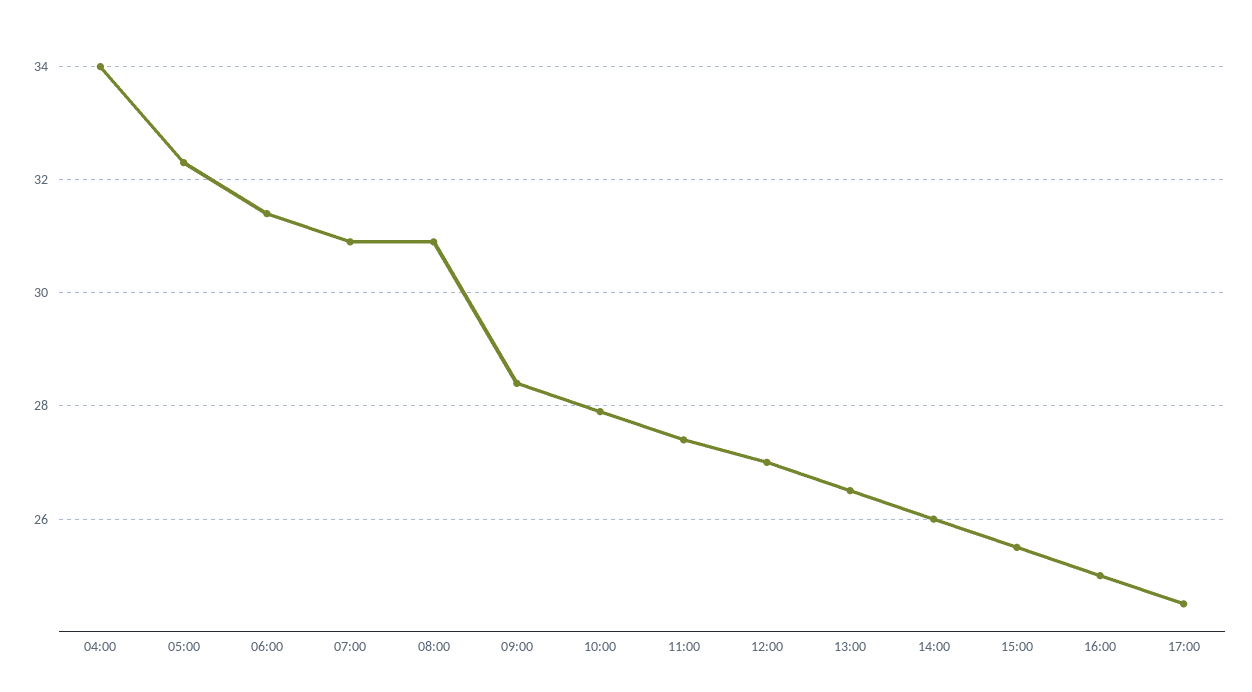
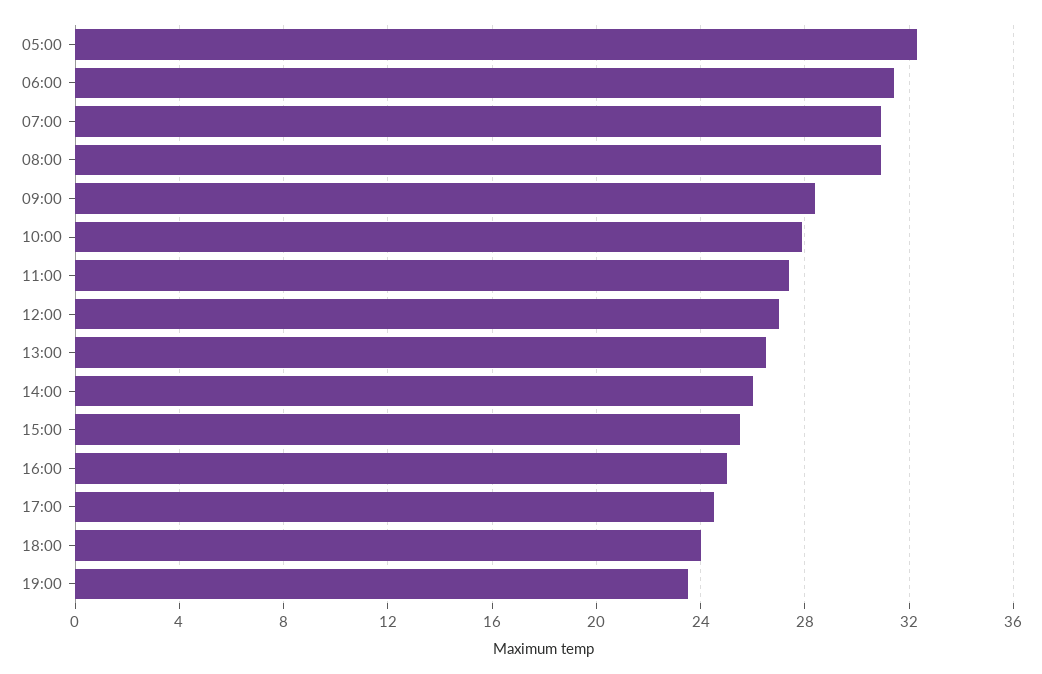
04:00: 34 -> none
18:00: none -> 24
19:00: none -> 23.5

